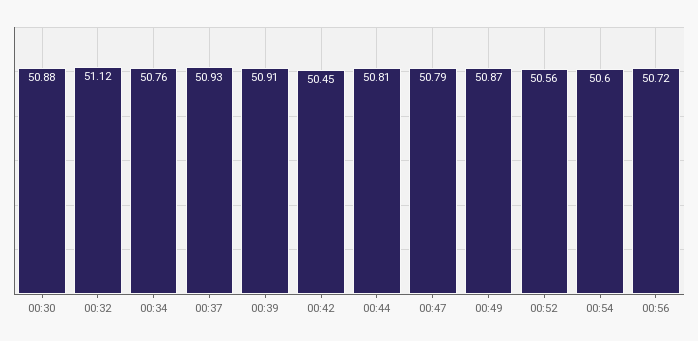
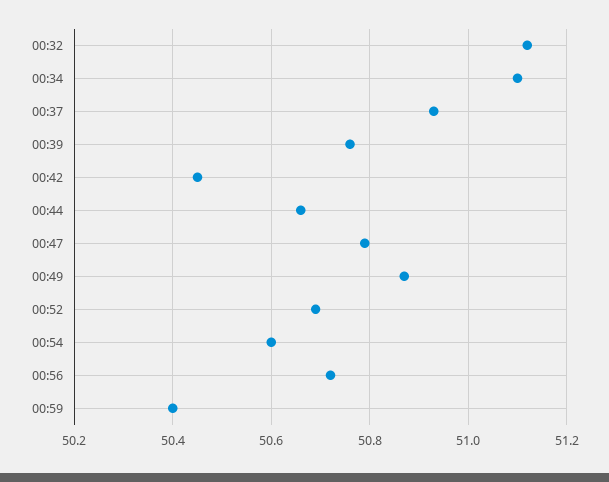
00:30: 50.88 -> none
00:34: 50.76 -> 51.1
00:39: 50.91 -> 50.75
00:44: 50.81 -> 50.65
00:52: 50.56 -> 50.7
00:59: none -> 50.4

